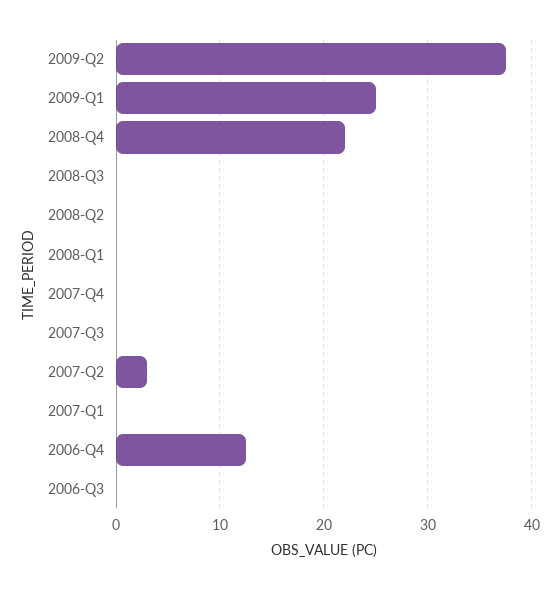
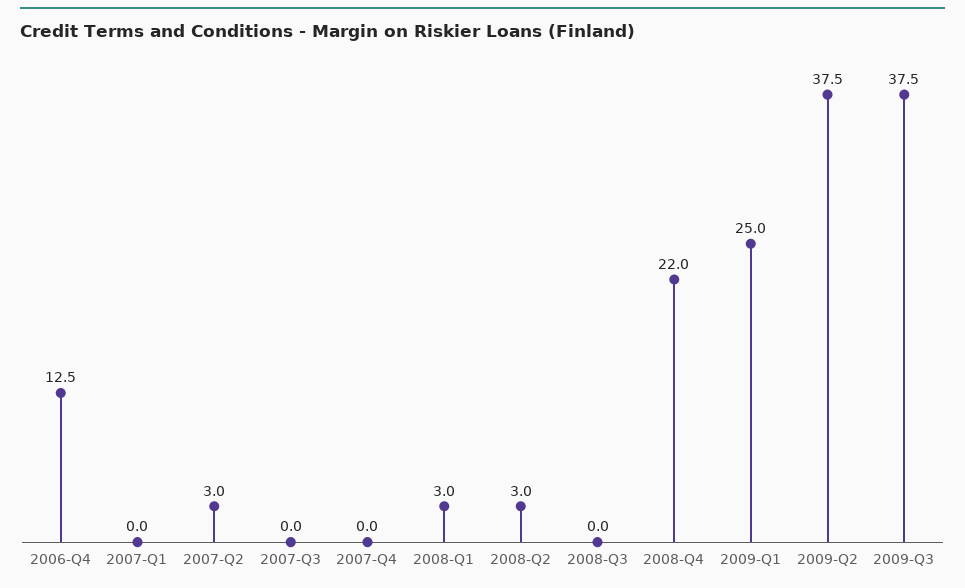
2008-Q2: 0 -> 3
2008-Q1: 0 -> 3
2006-Q3: 0 -> none
2009-Q3: none -> 37.5

